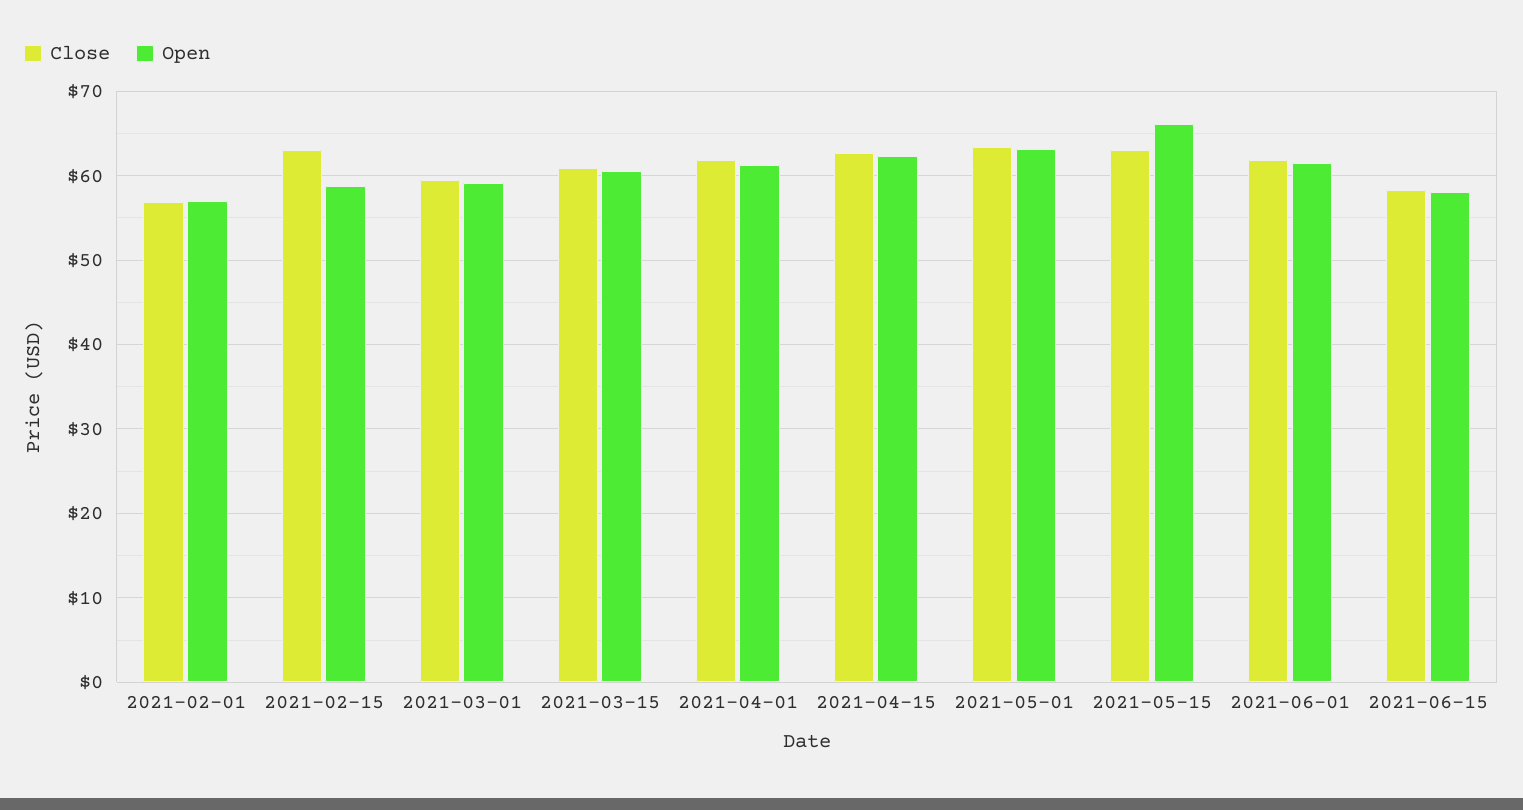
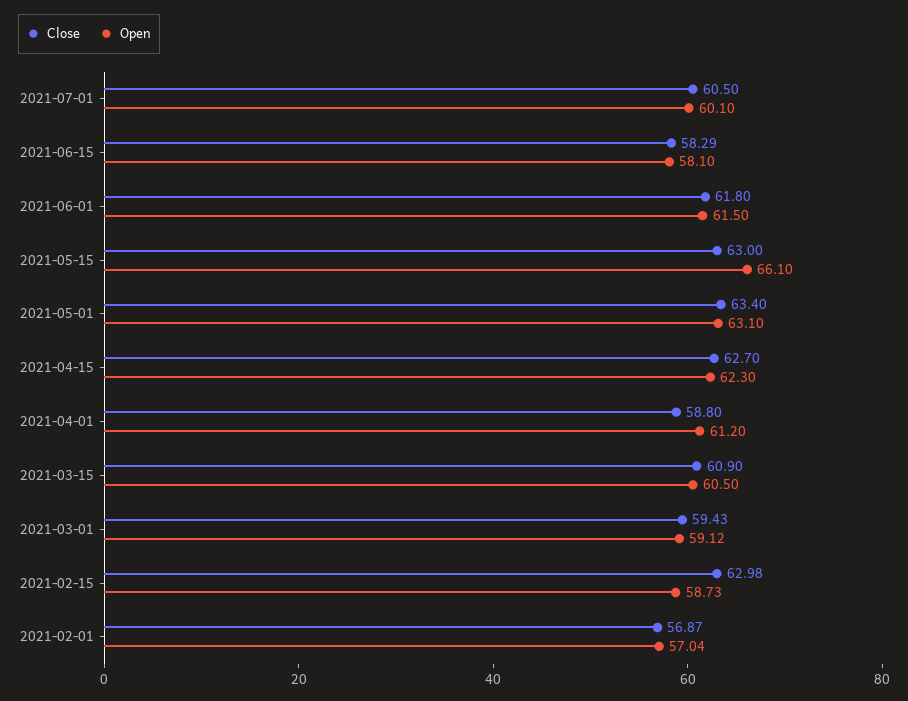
Close, 2021-04-01: 62 -> 58.8
Close, 2021-07-01: none -> 60.5
Open, 2021-07-01: none -> 60.1

